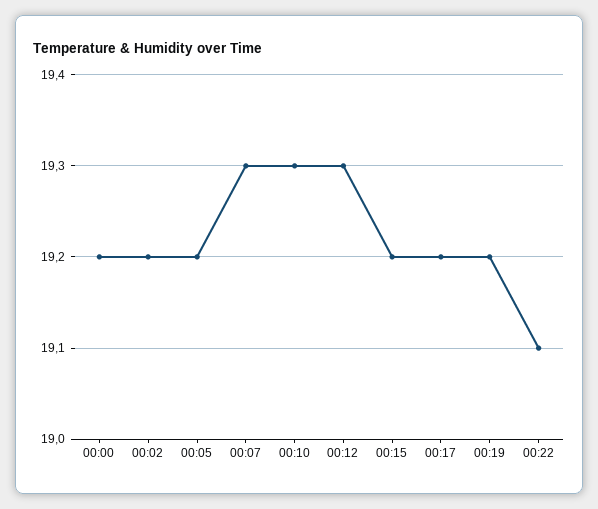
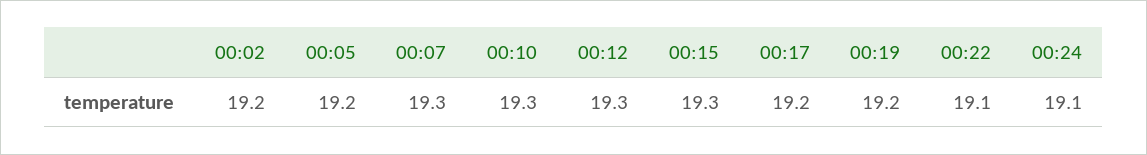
00:00: 19.2 -> none
00:15: 19.2 -> 19.3
00:24: none -> 19.1

